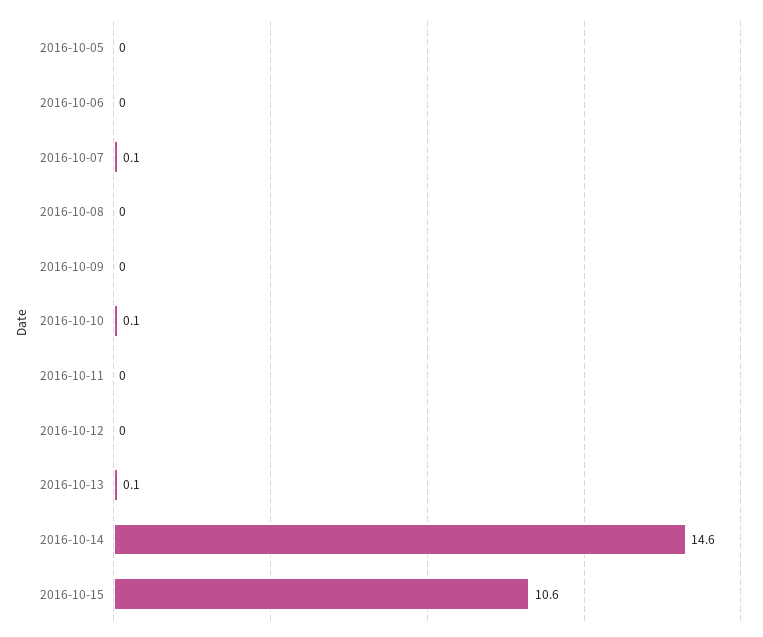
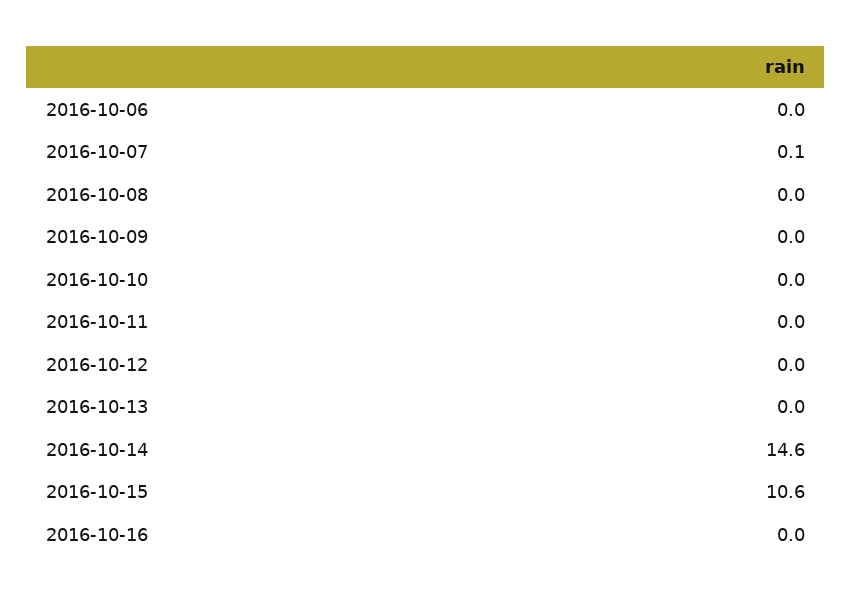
2016-10-05: 0 -> none
2016-10-10: 0.1 -> 0
2016-10-13: 0.1 -> 0
2016-10-16: none -> 0

